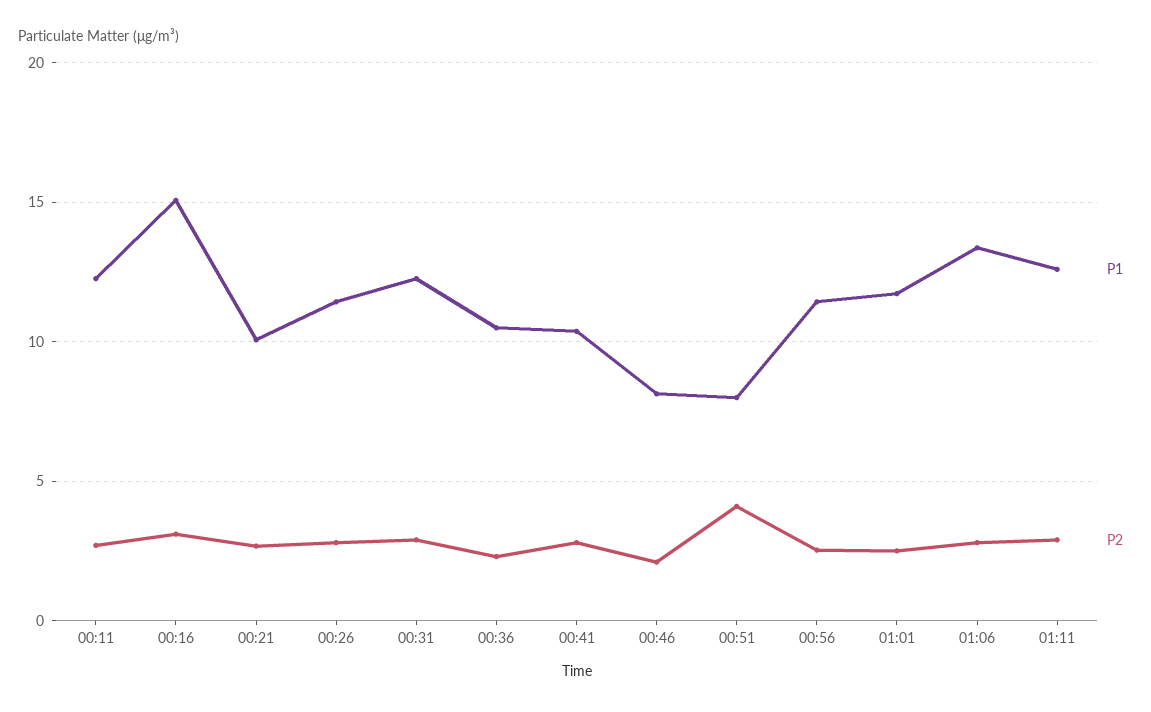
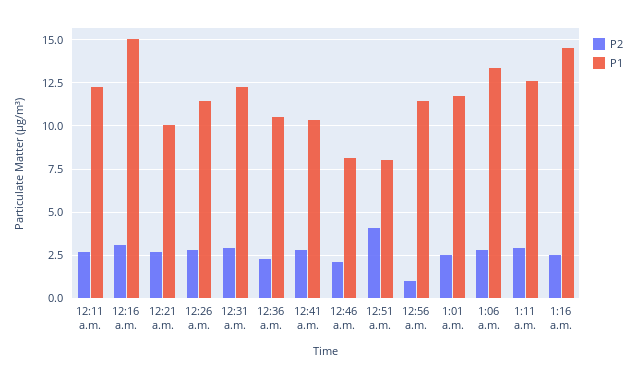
P2, 00:56: 2.5 -> 1
P2, 1:16 a.m.: none -> 2.5
P1, 1:16 a.m.: none -> 14.5

